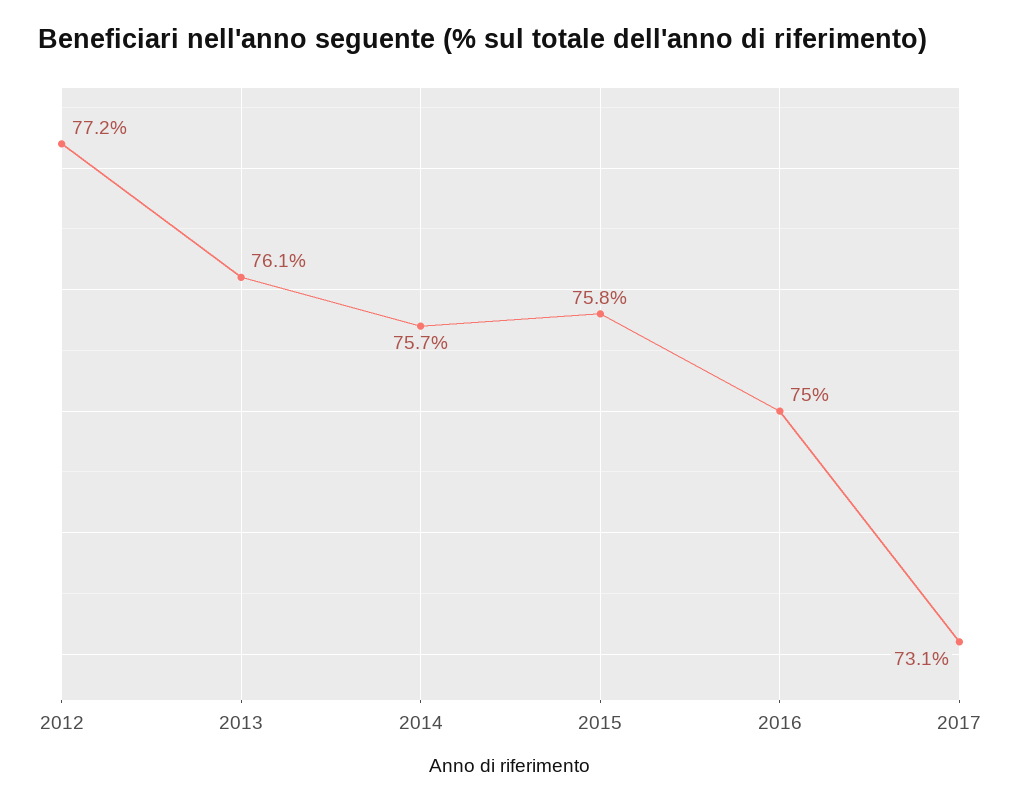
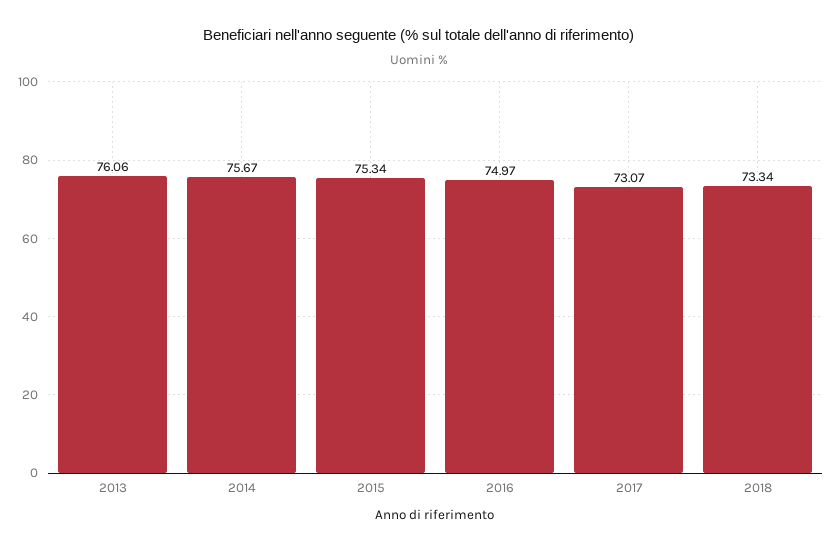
2012: 77.2 -> none
2015: 75.8 -> 75.34
2018: none -> 73.34

